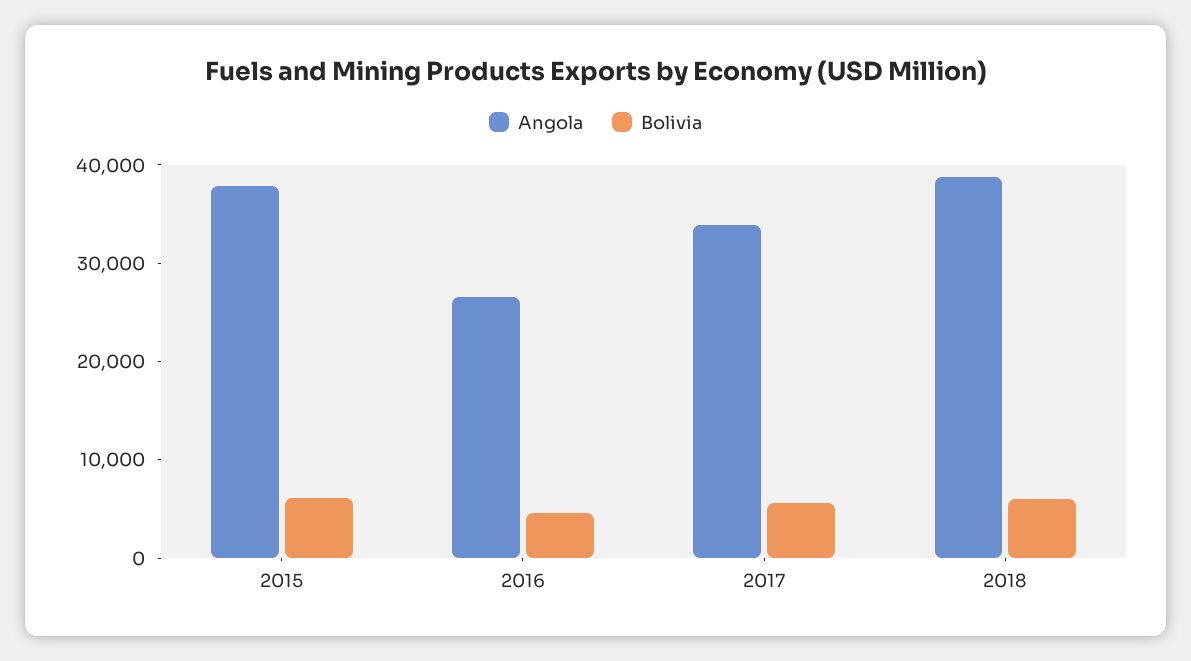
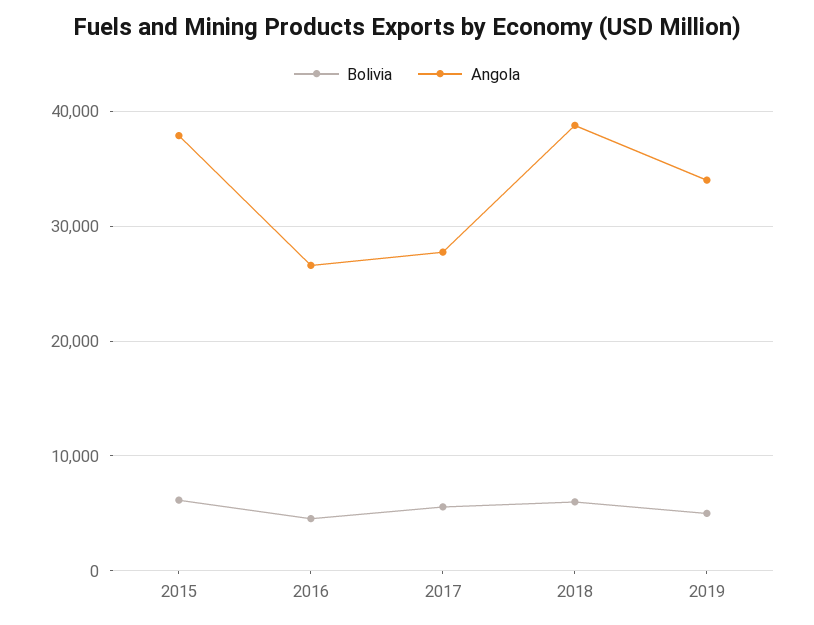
Angola, 2017: 34000 -> 28000
Bolivia, 2019: none -> 5000
Angola, 2019: none -> 34000

